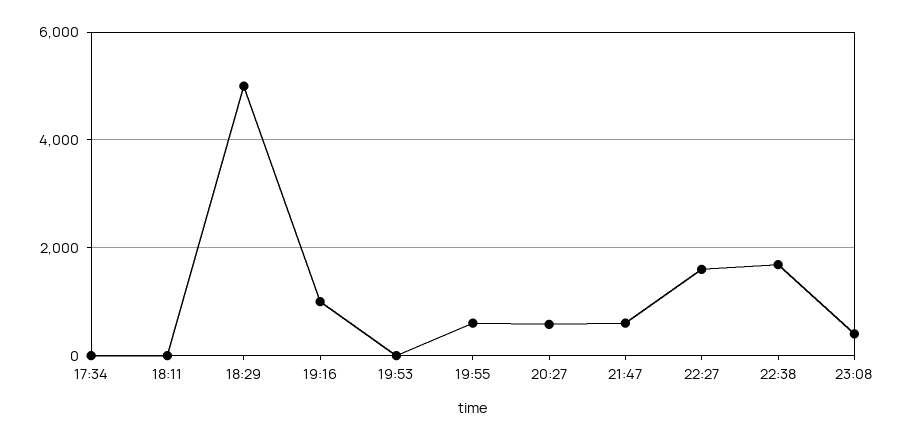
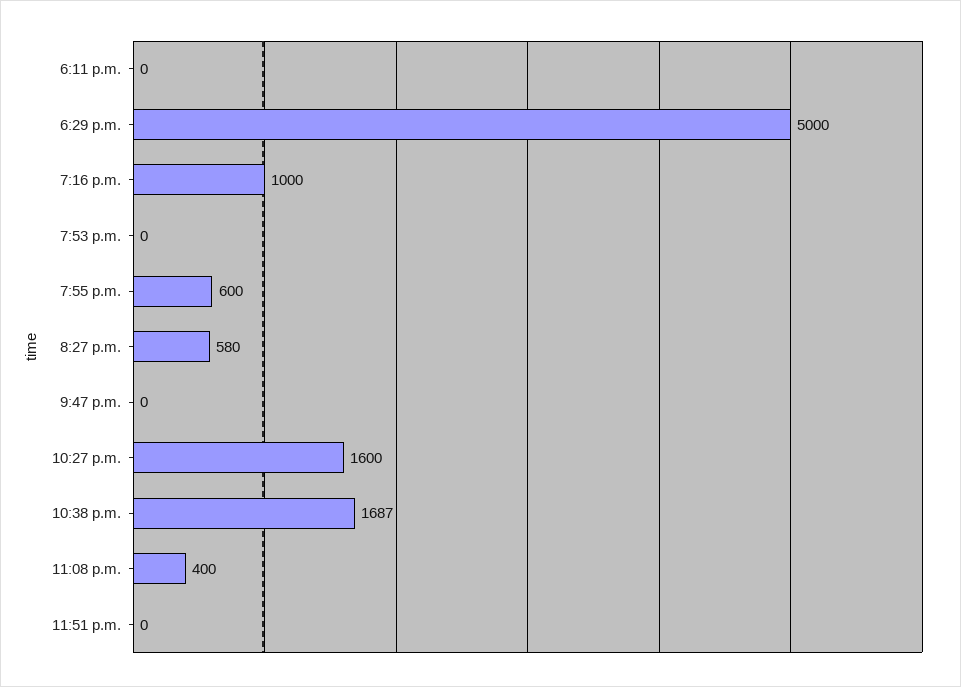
17:34: 0 -> none
21:47: 600 -> 0
11:51 p.m.: none -> 0

